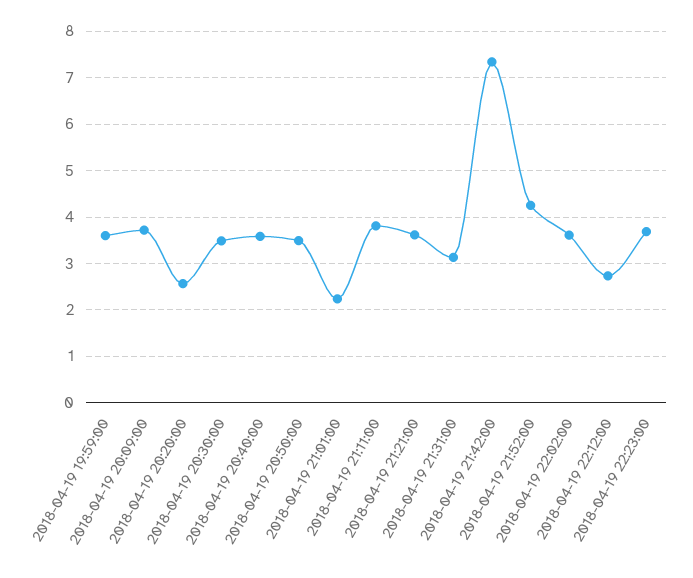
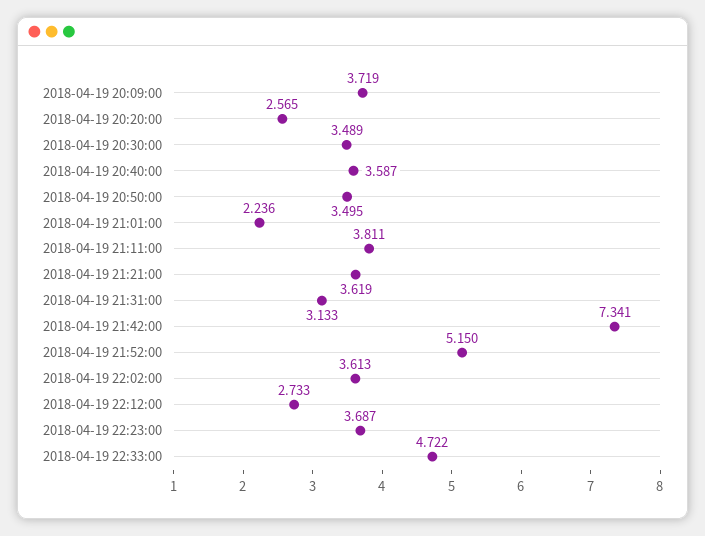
2018-04-19 19:59:00: 3.6 -> none
2018-04-19 21:52:00: 4.2 -> 5.15
2018-04-19 22:33:00: none -> 4.722

